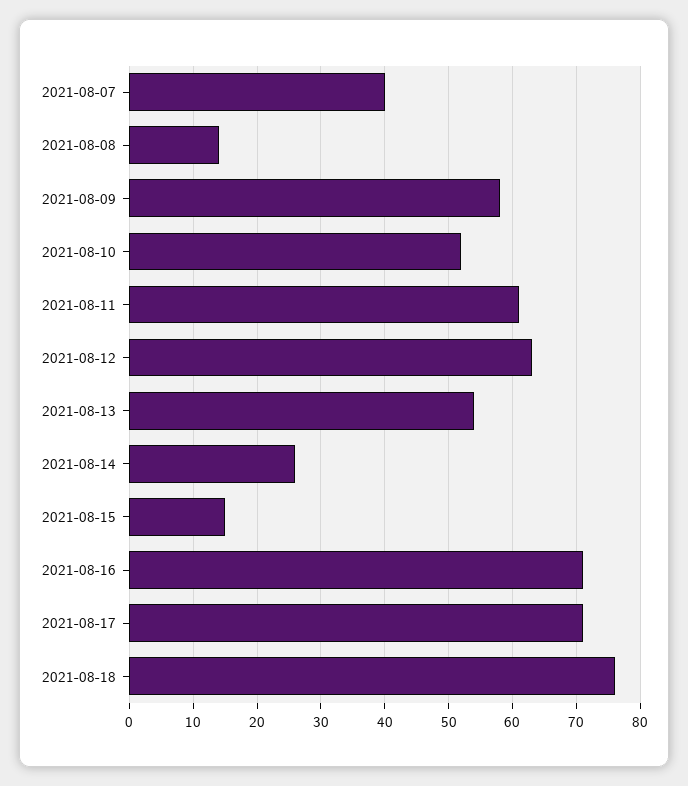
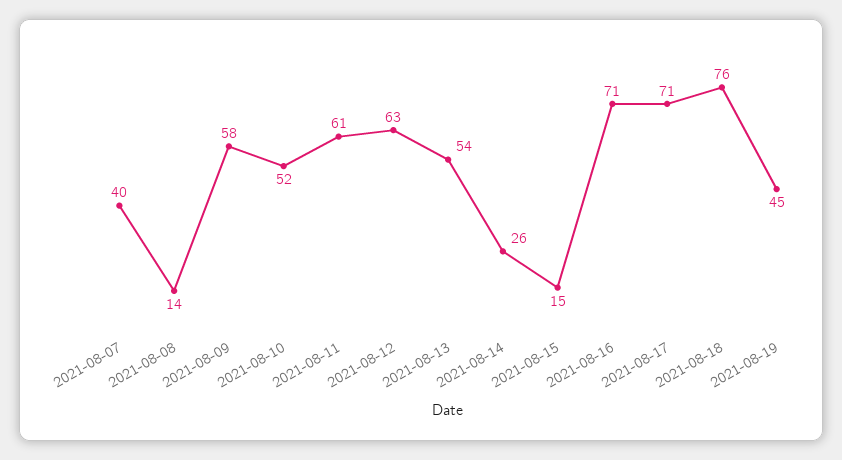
2021-08-19: none -> 45

